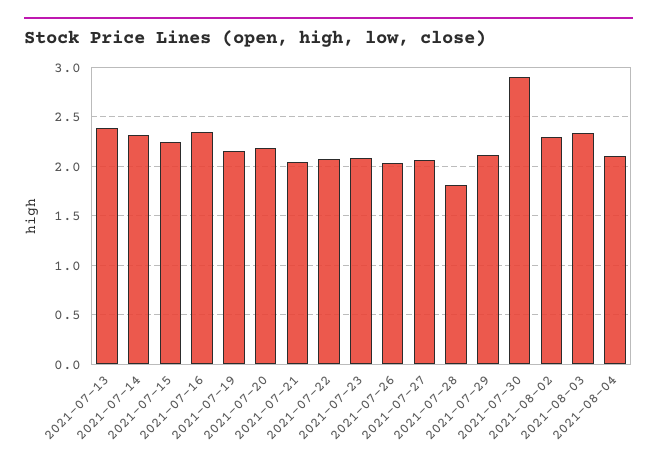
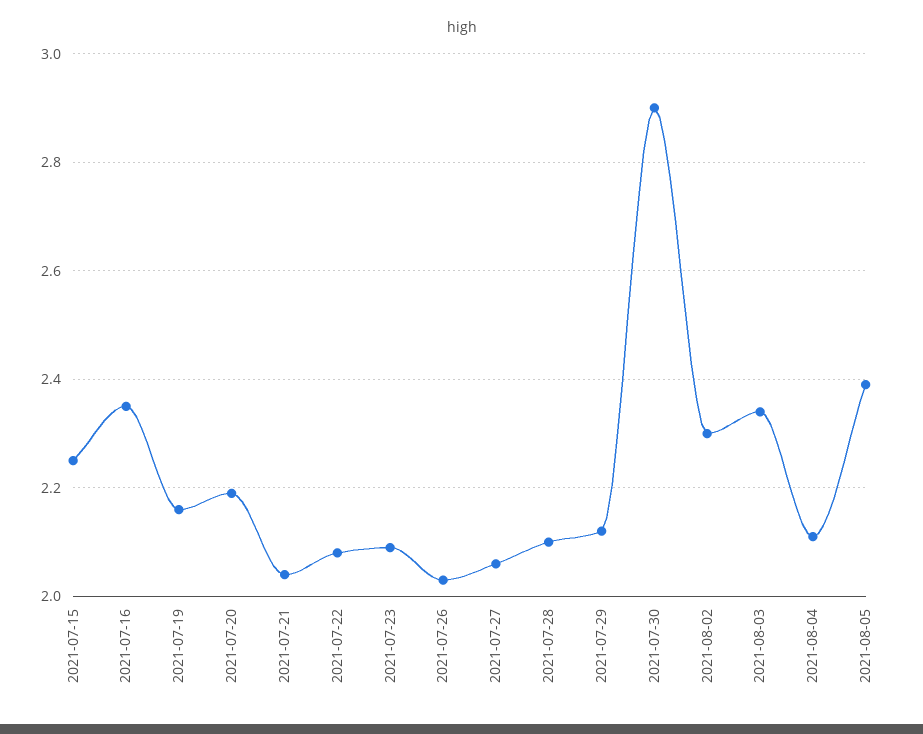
2021-07-13: 2.4 -> none
2021-07-14: 2.3 -> none
2021-07-28: 1.8 -> 2.1
2021-08-05: none -> 2.4

